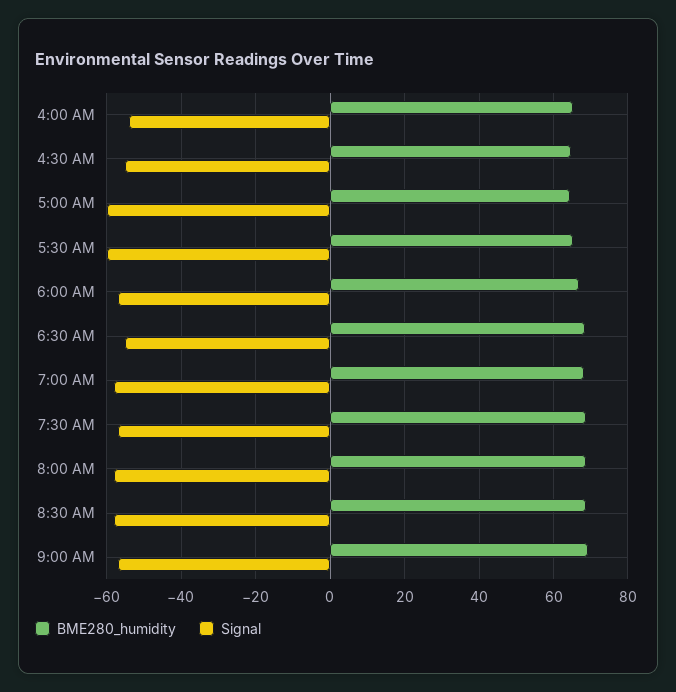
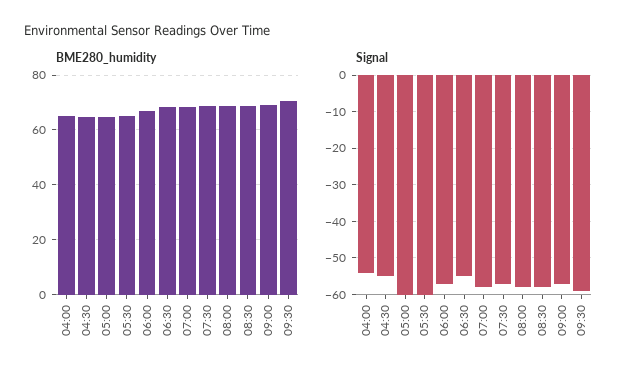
BME280_humidity, 09:30: none -> 70
Signal, 09:30: none -> -60

